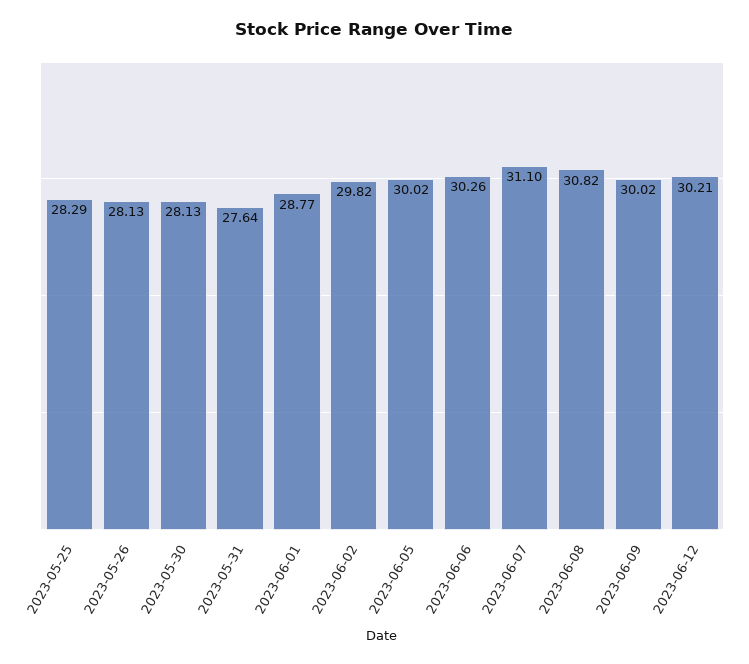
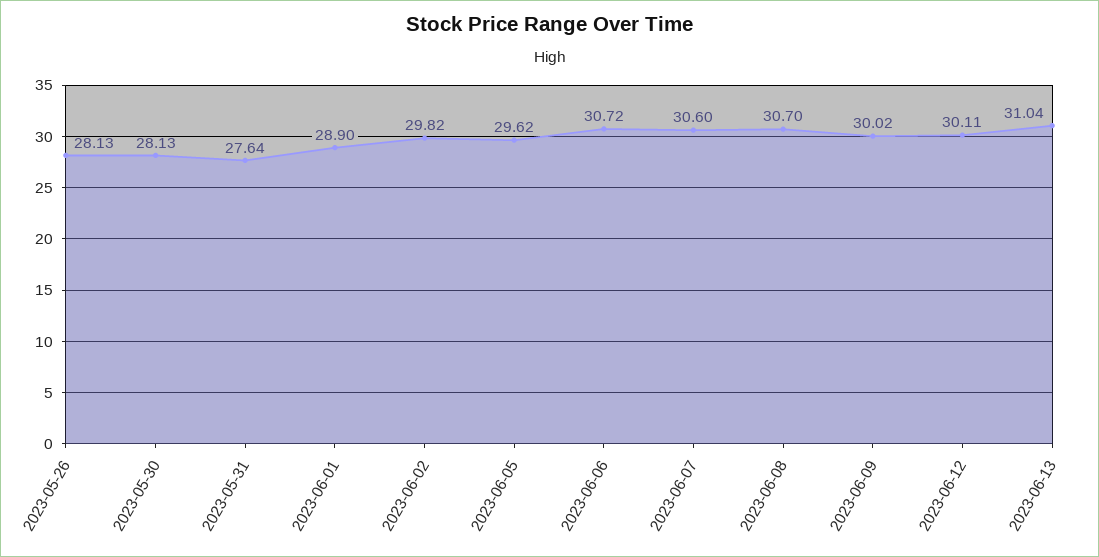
2023-05-25: 28.29 -> none
2023-06-01: 28.77 -> 28.9
2023-06-05: 30.02 -> 29.62
2023-06-06: 30.26 -> 30.72
2023-06-07: 31.1 -> 30.6
2023-06-08: 30.82 -> 30.7
2023-06-12: 30.21 -> 30.11
2023-06-13: none -> 31.04

